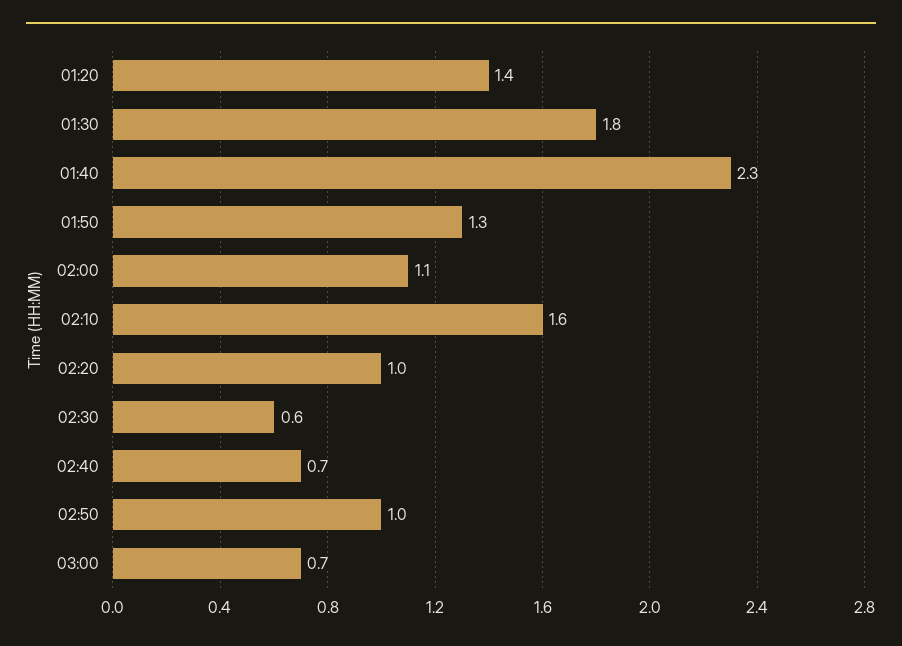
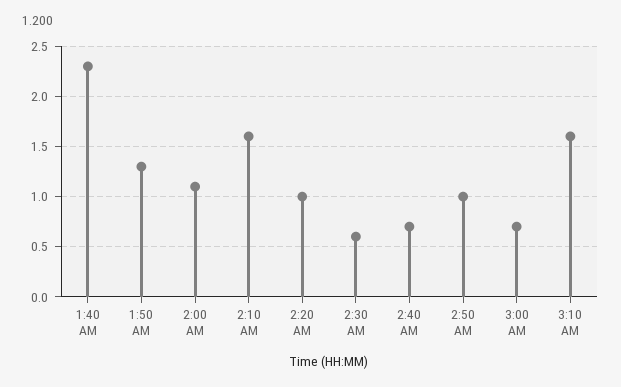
01:20: 1.4 -> none
01:30: 1.8 -> none
3:10 AM: none -> 1.6

